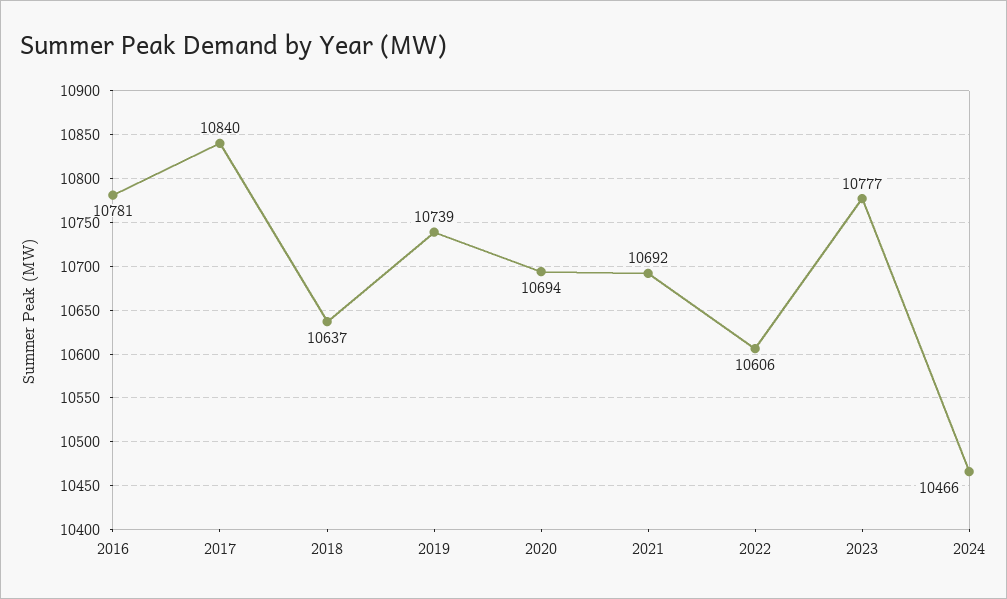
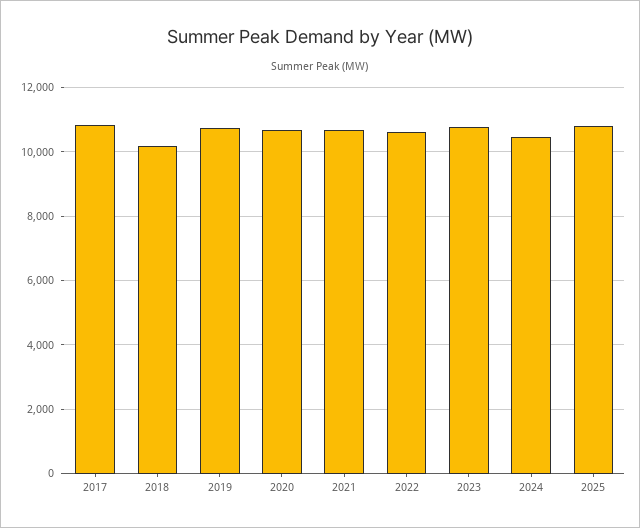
2016: 10781 -> none
2018: 10637 -> 10200
2025: none -> 10800

